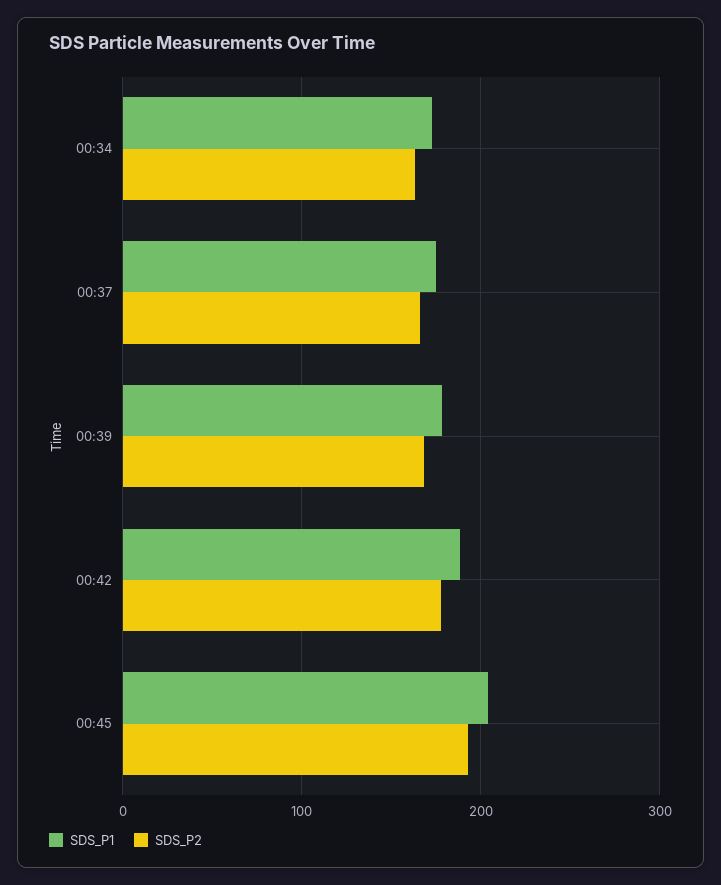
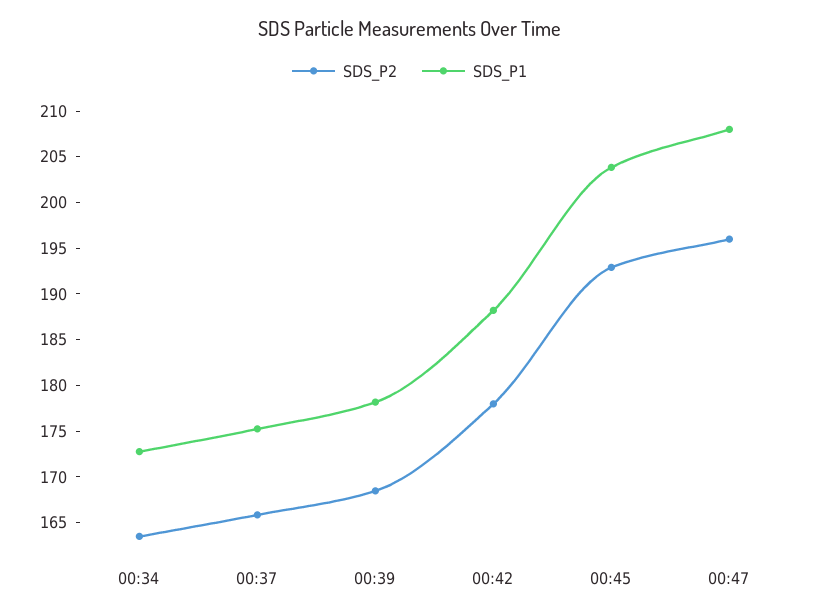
SDS_P2, 00:47: none -> 196
SDS_P1, 00:47: none -> 208

